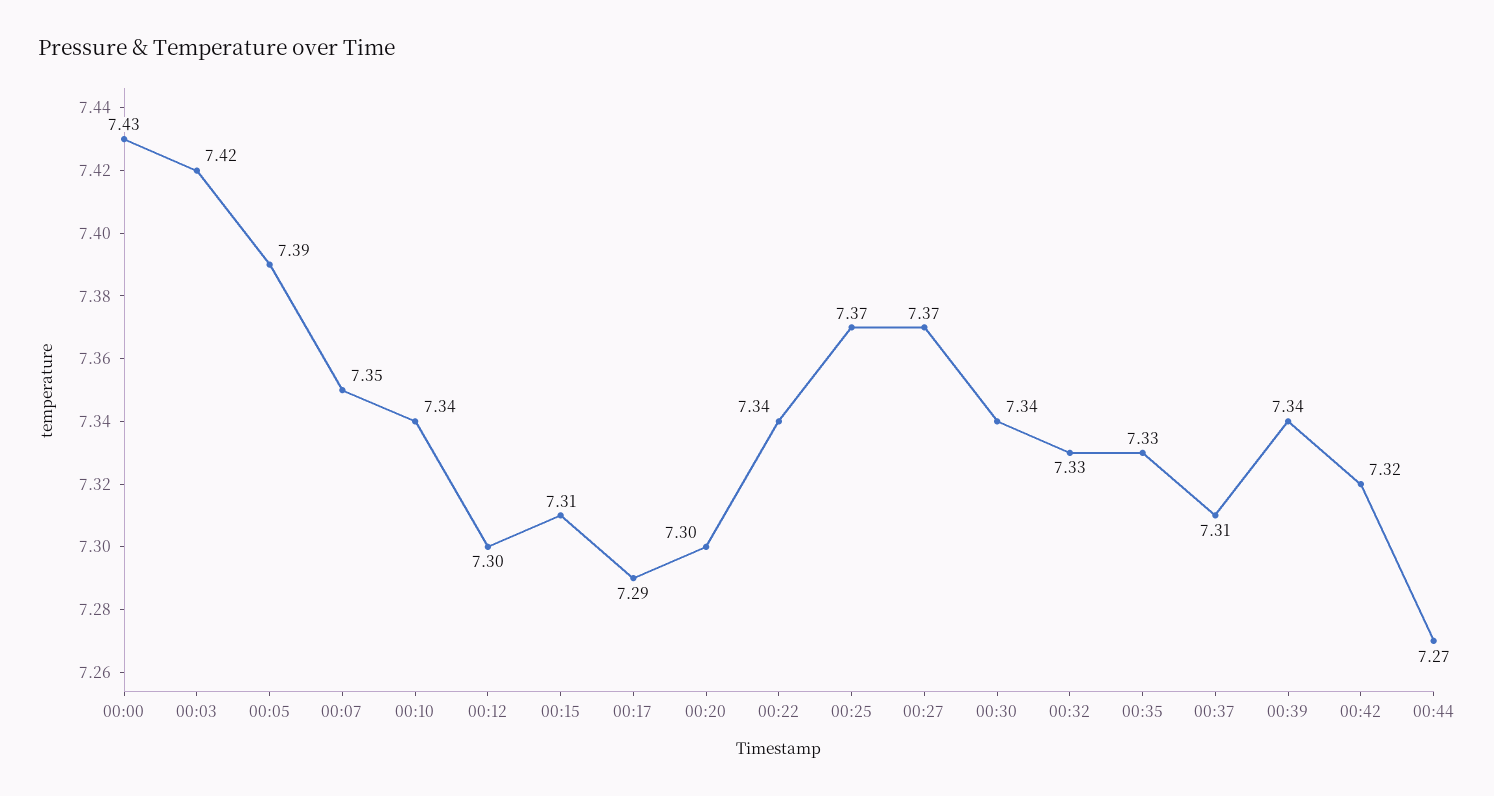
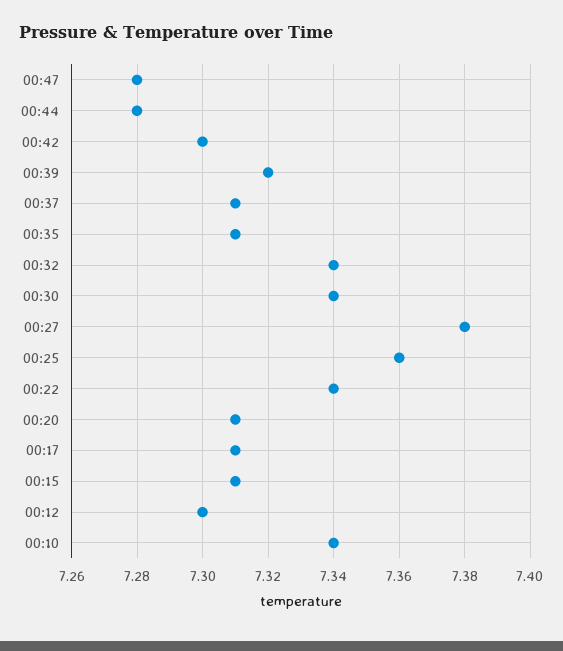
00:00: 7.43 -> none
00:03: 7.42 -> none
00:05: 7.39 -> none
00:07: 7.35 -> none
00:17: 7.29 -> 7.31
00:20: 7.3 -> 7.31
00:25: 7.37 -> 7.36
00:27: 7.37 -> 7.38
00:32: 7.33 -> 7.34
00:35: 7.33 -> 7.31
00:39: 7.34 -> 7.32
00:42: 7.32 -> 7.3
00:44: 7.27 -> 7.28
00:47: none -> 7.28

